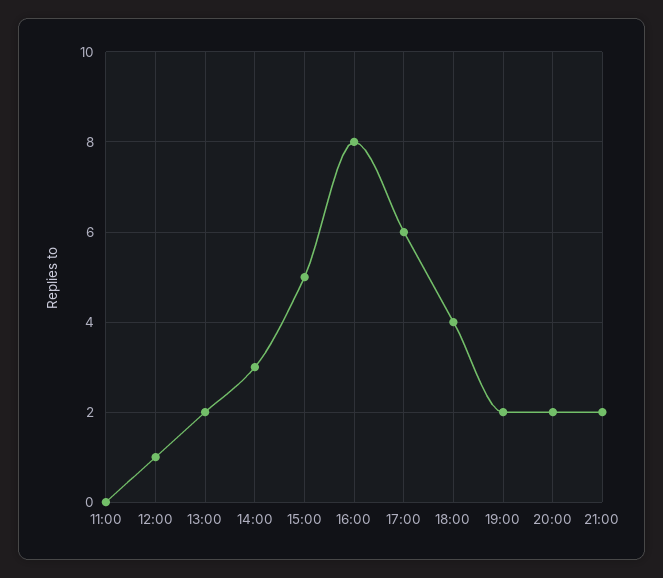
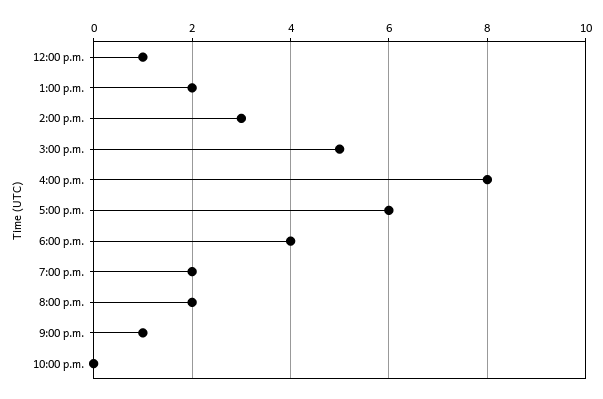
11:00: 0 -> none
21:00: 2 -> 1
10:00 p.m.: none -> 0

